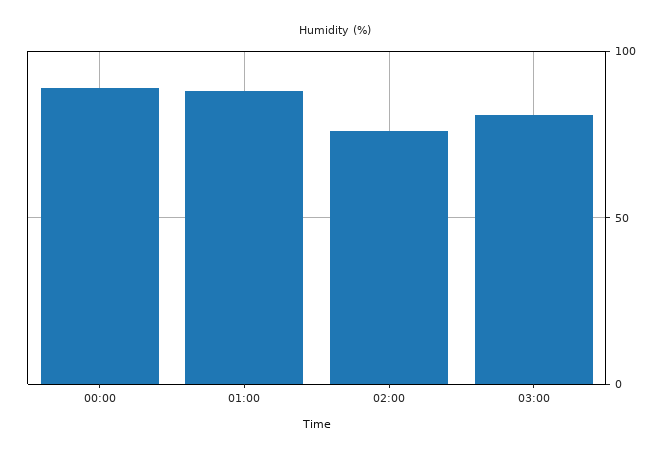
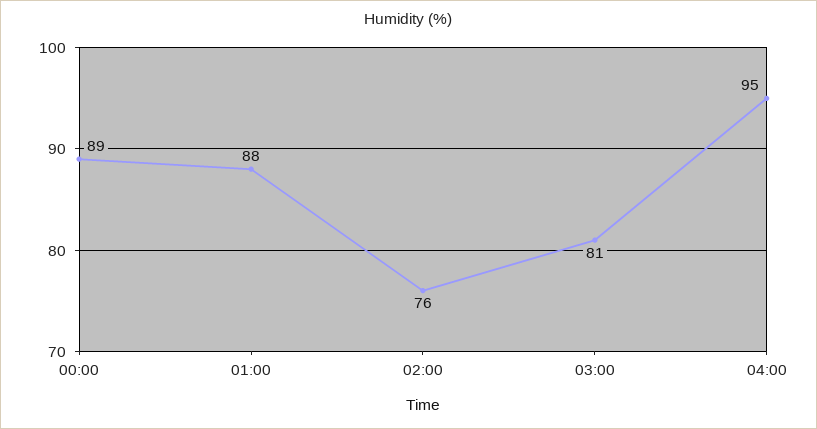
04:00: none -> 95

